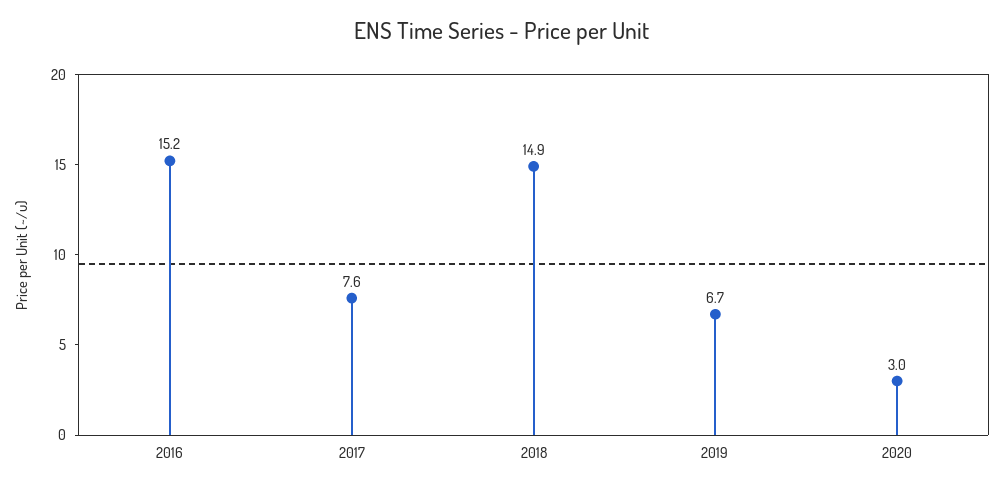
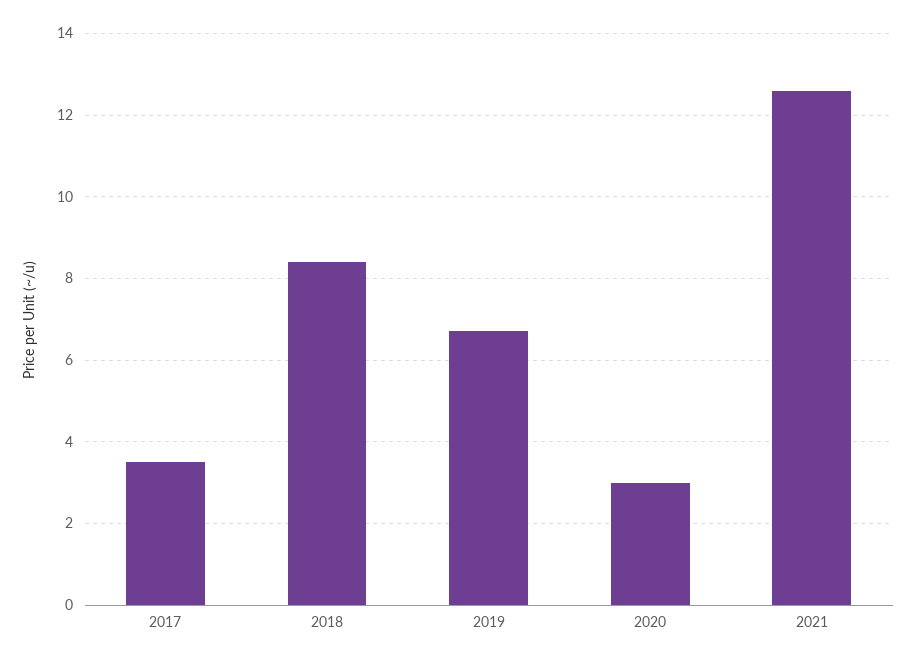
2016: 15.2 -> none
2017: 7.6 -> 3.5
2018: 14.9 -> 8.5
2021: none -> 12.5

